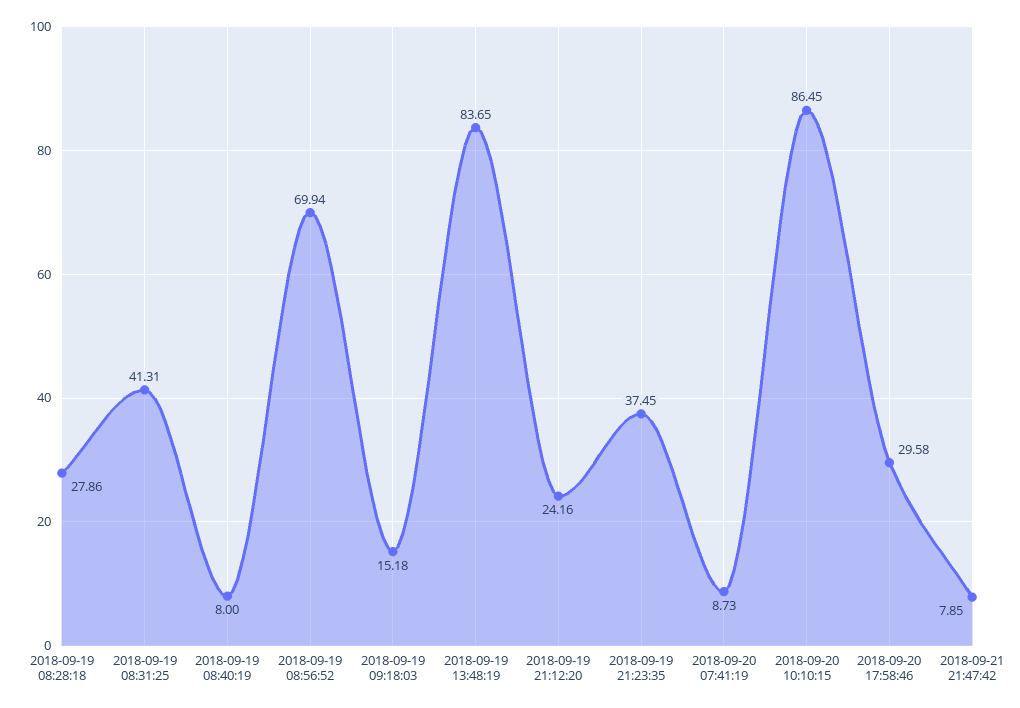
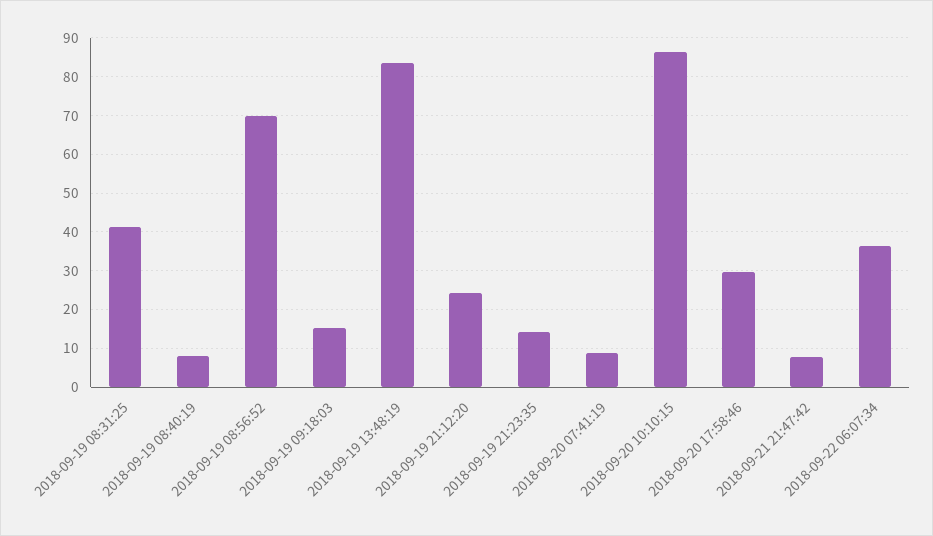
2018-09-19 08:28:18: 27.86 -> none
2018-09-19 21:23:35: 37.45 -> 14
2018-09-22 06:07:34: none -> 36

